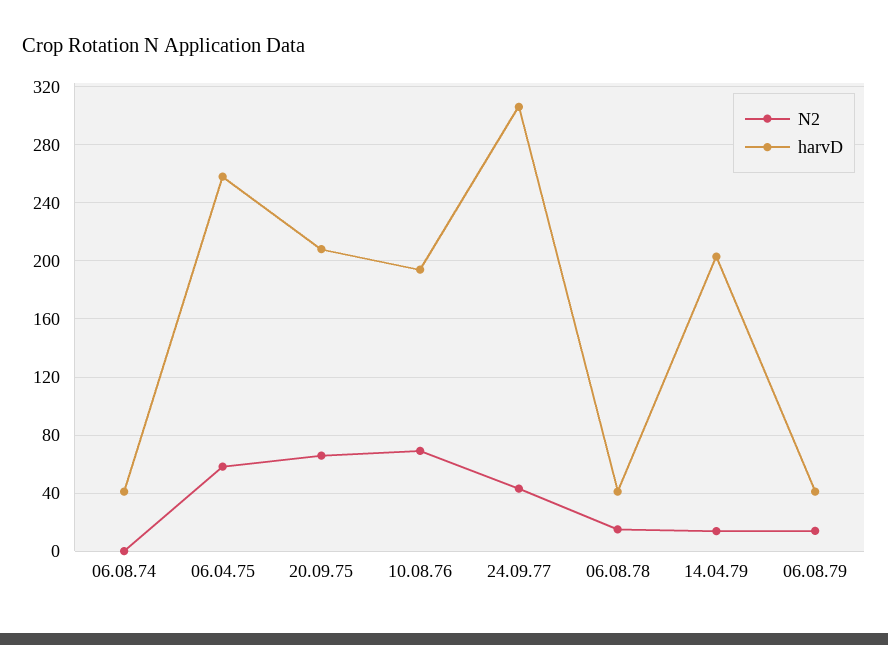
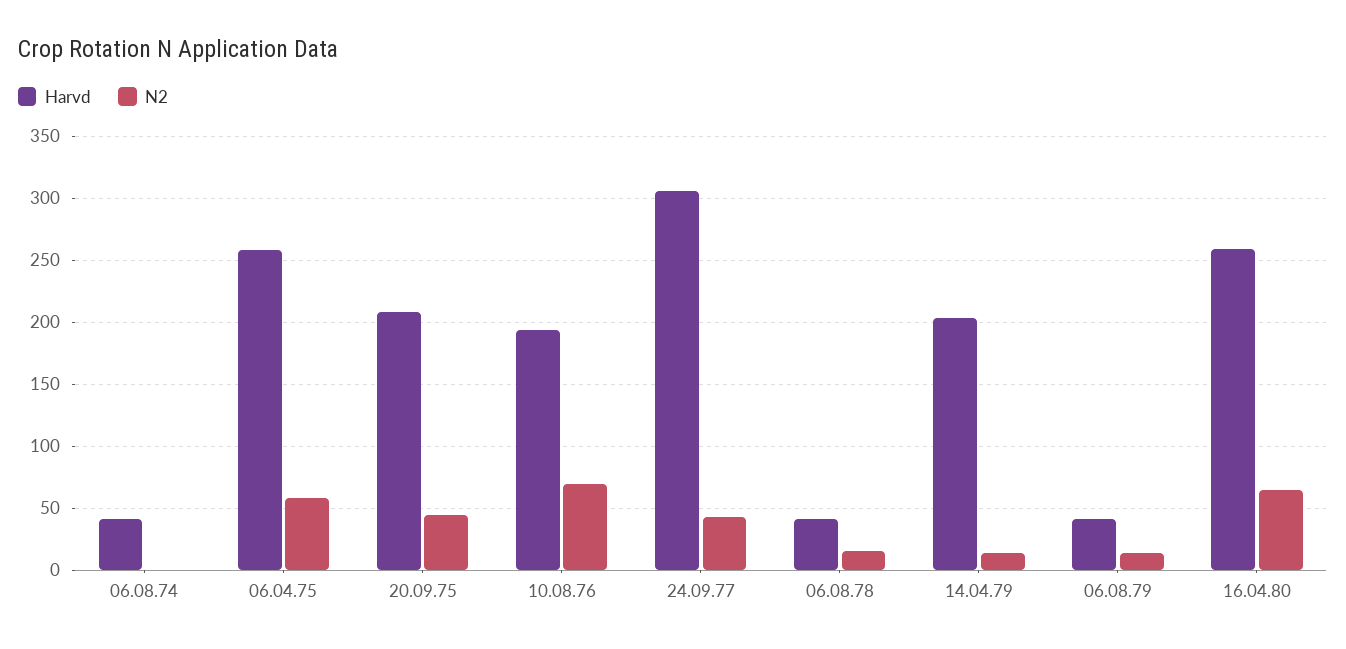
N2, 20.09.75: 65 -> 45
harvD, 16.04.80: none -> 260
N2, 16.04.80: none -> 65

